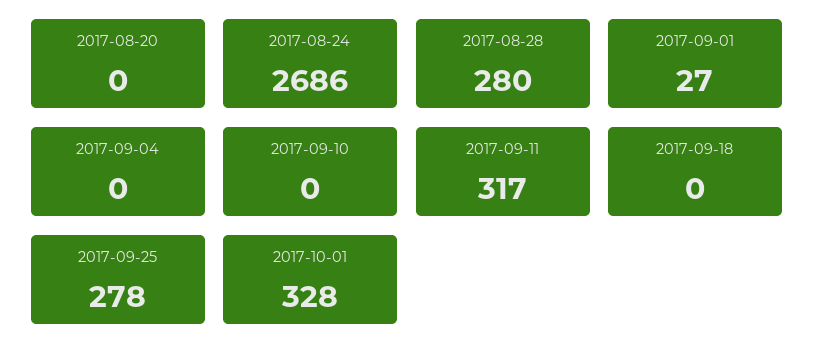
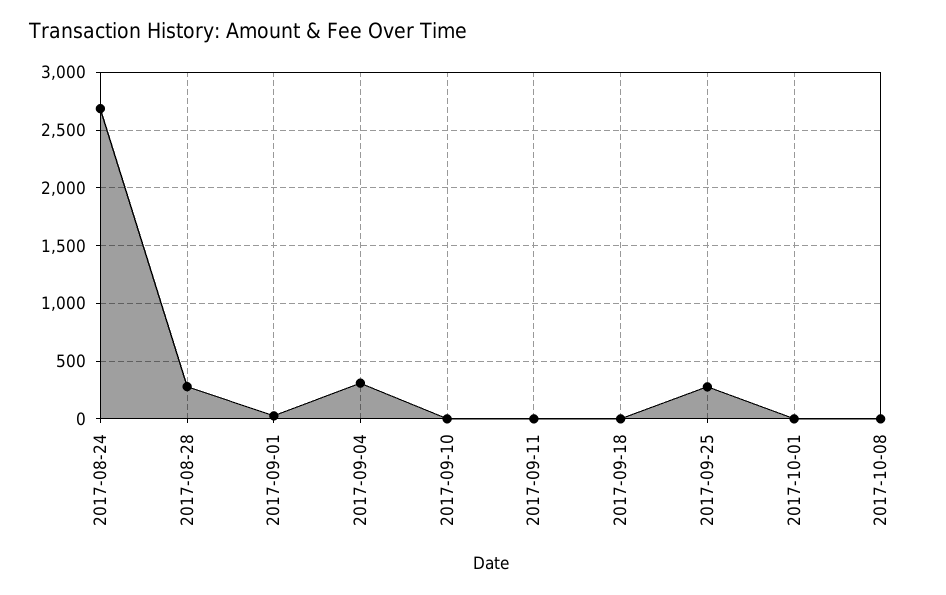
2017-08-20: 0 -> none
2017-09-04: 0 -> 300
2017-09-11: 317 -> 0
2017-10-01: 328 -> 0
2017-10-08: none -> 0

